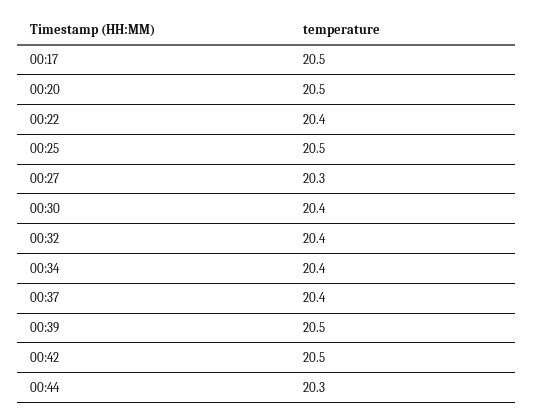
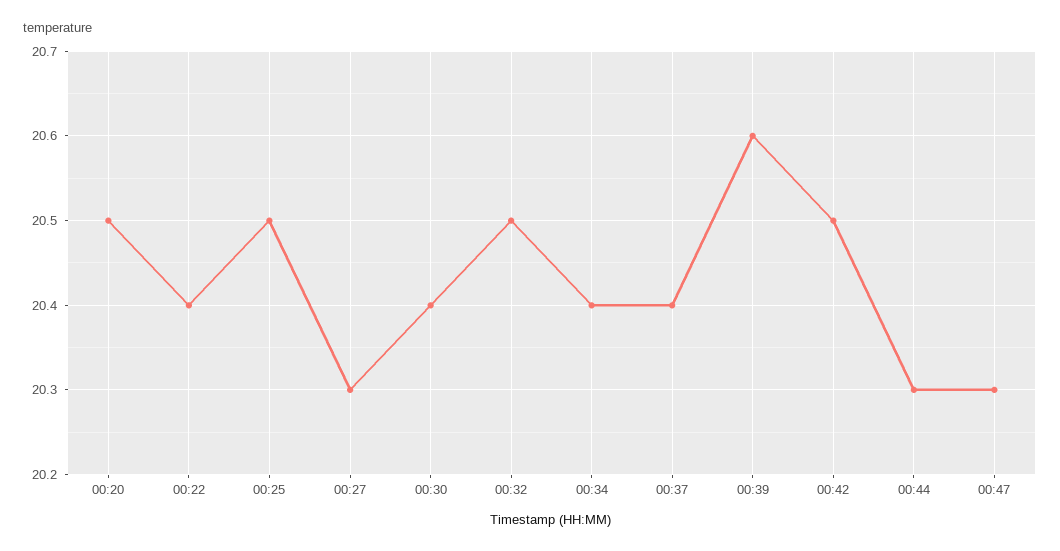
00:17: 20.5 -> none
00:32: 20.4 -> 20.5
00:39: 20.5 -> 20.6
00:47: none -> 20.3

